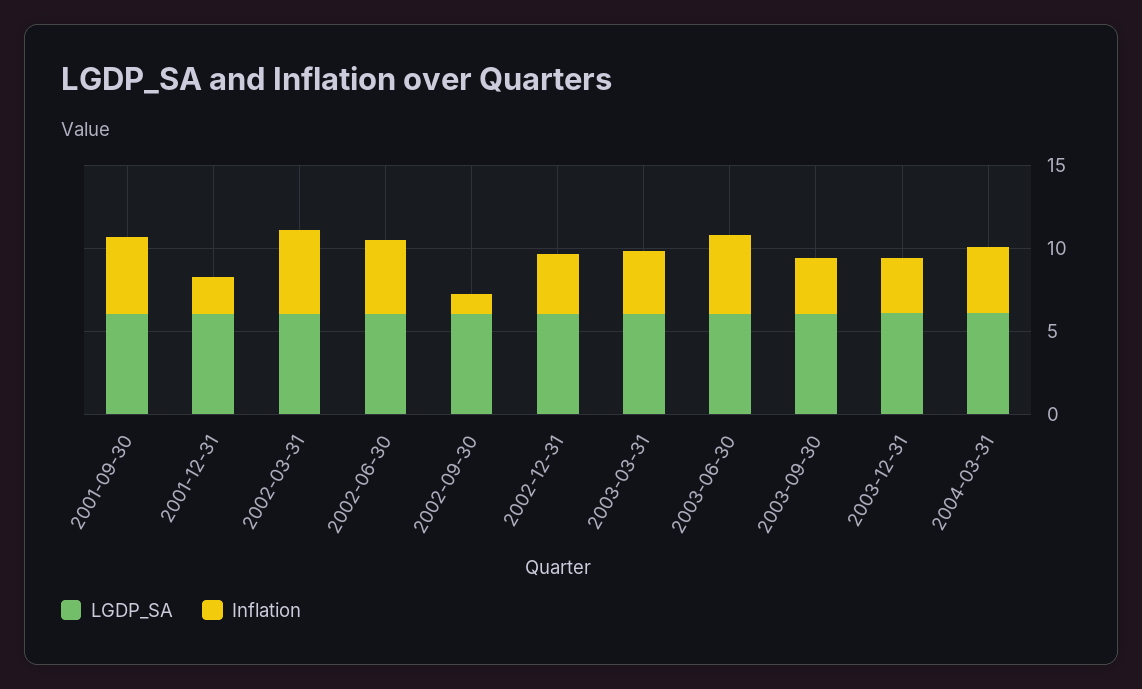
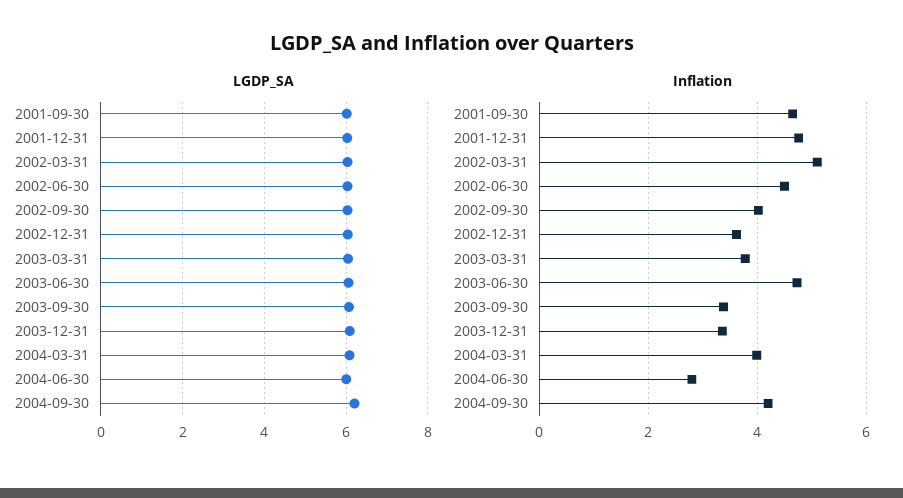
Inflation, 2001-12-31: 2 -> 4.8
Inflation, 2002-09-30: 1 -> 4
LGDP_SA, 2004-06-30: none -> 6
LGDP_SA, 2004-09-30: none -> 6.2
Inflation, 2004-06-30: none -> 2.8
Inflation, 2004-09-30: none -> 4.2

